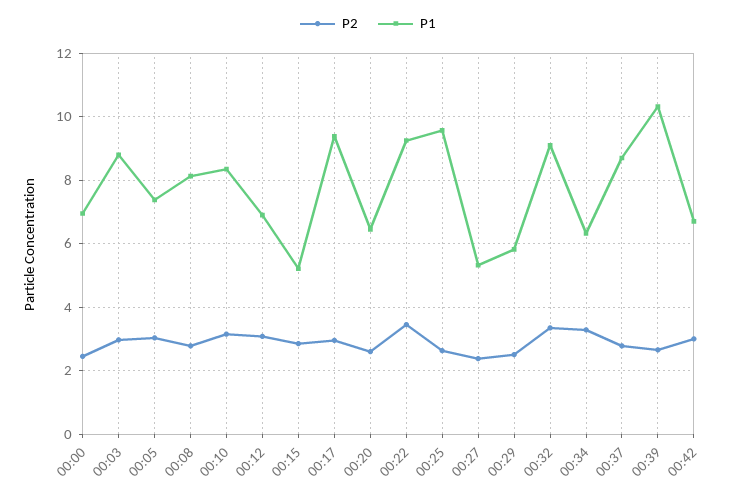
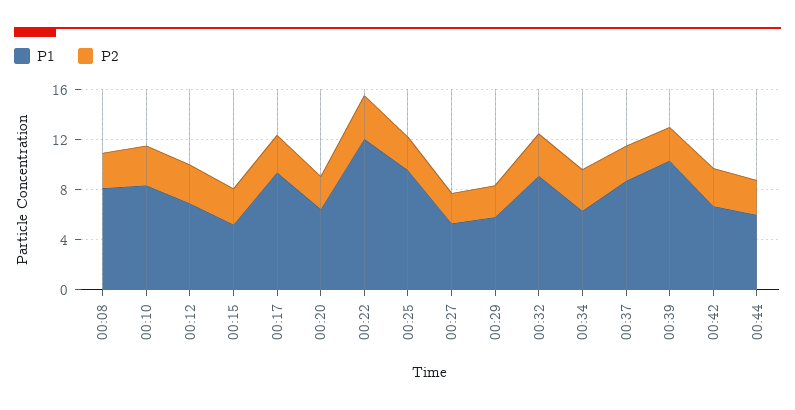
P2, 00:00: 2.4 -> none
P1, 00:00: 7 -> none
P2, 00:03: 3 -> none
P1, 00:03: 8.8 -> none
P2, 00:05: 3 -> none
P1, 00:05: 7.4 -> none
P1, 00:22: 9.2 -> 12
P1, 00:44: none -> 6
P2, 00:44: none -> 3

